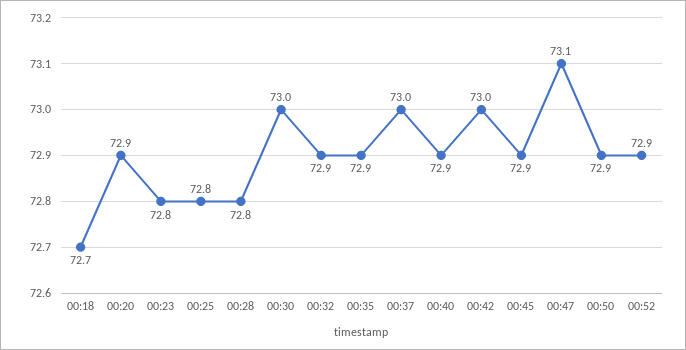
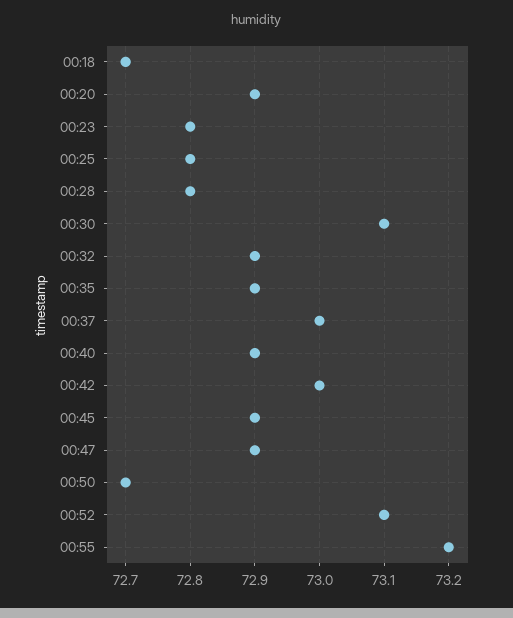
00:30: 73 -> 73.1
00:47: 73.1 -> 72.9
00:50: 72.9 -> 72.7
00:52: 72.9 -> 73.1
00:55: none -> 73.2

